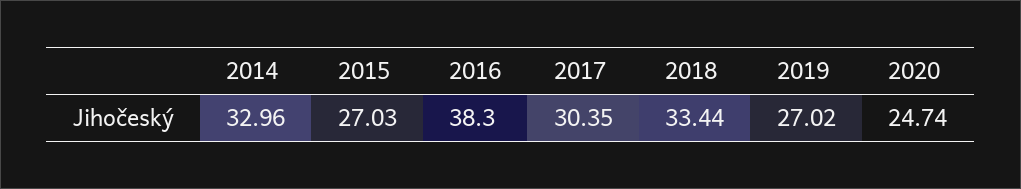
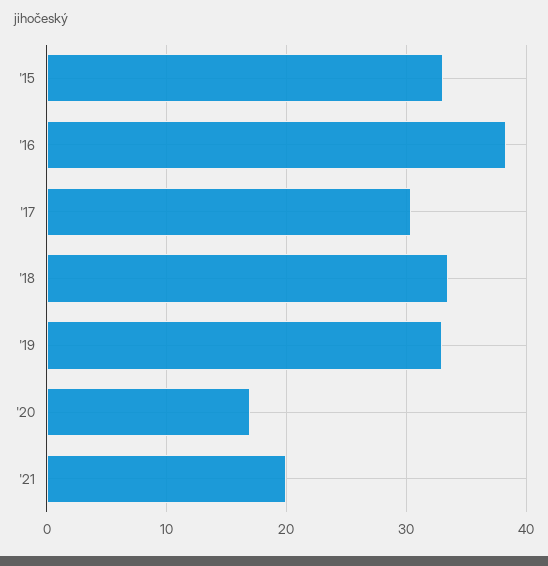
2014: 32.96 -> none
2015: 27.03 -> 33
2019: 27.02 -> 33
2020: 24.74 -> 17
'21: none -> 20

